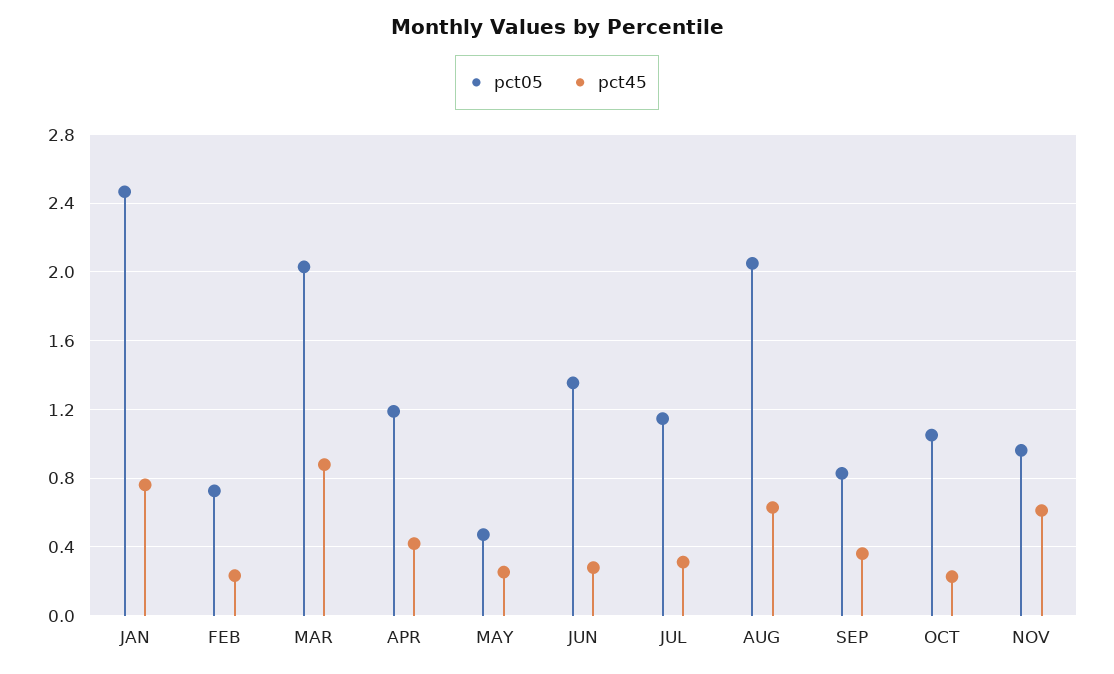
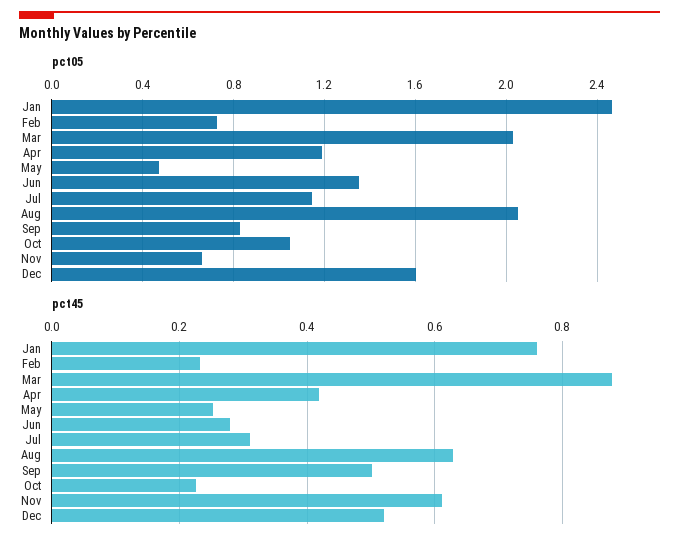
pct45, SEP: 0.35 -> 0.5
pct05, NOV: 0.95 -> 0.65
pct05, Dec: none -> 1.6
pct45, Dec: none -> 0.52

